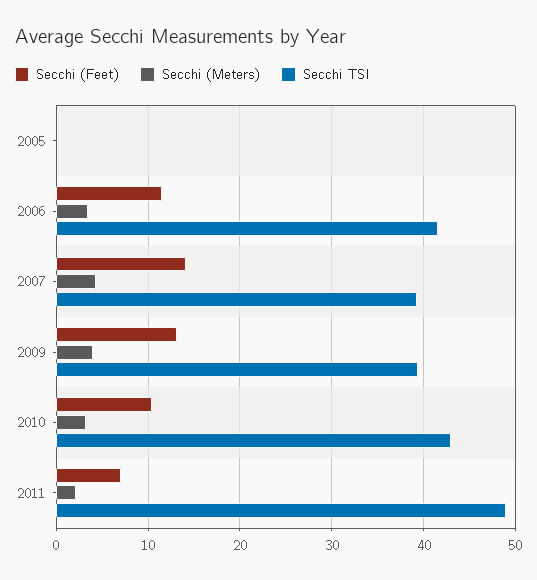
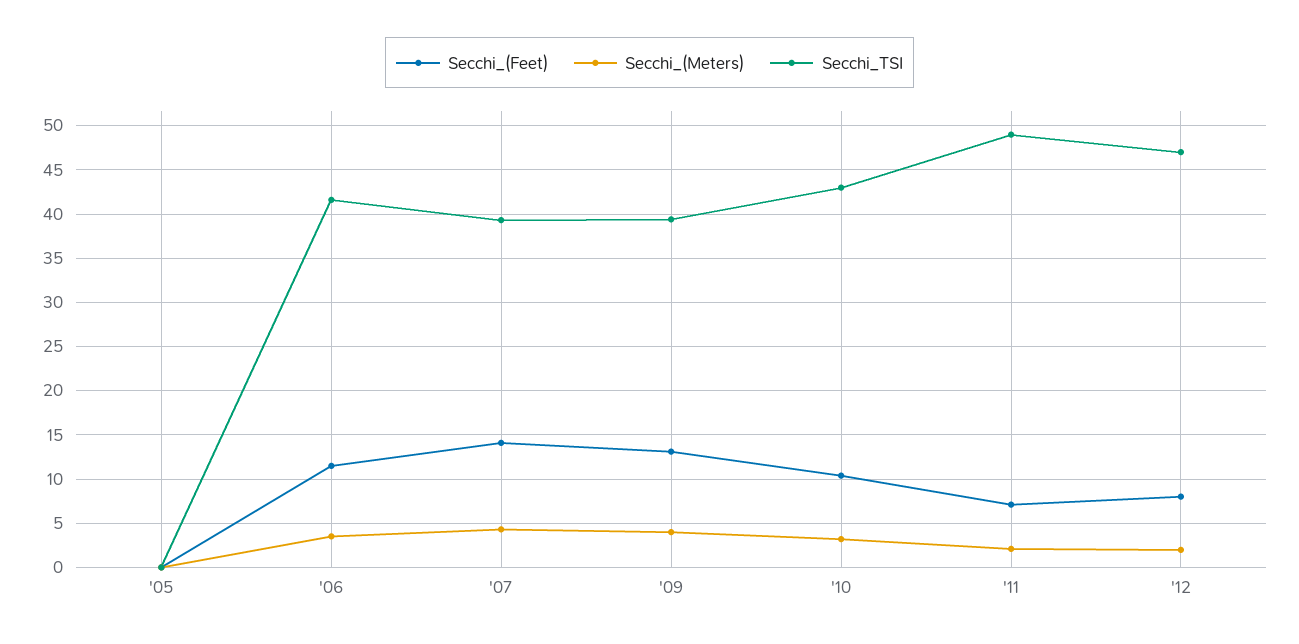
Secchi (Feet), '12: none -> 8
Secchi (Meters), '12: none -> 2
Secchi TSI, '12: none -> 47

